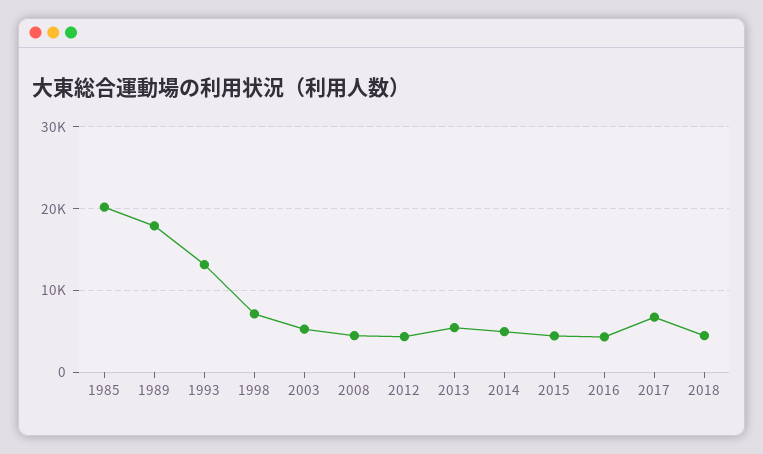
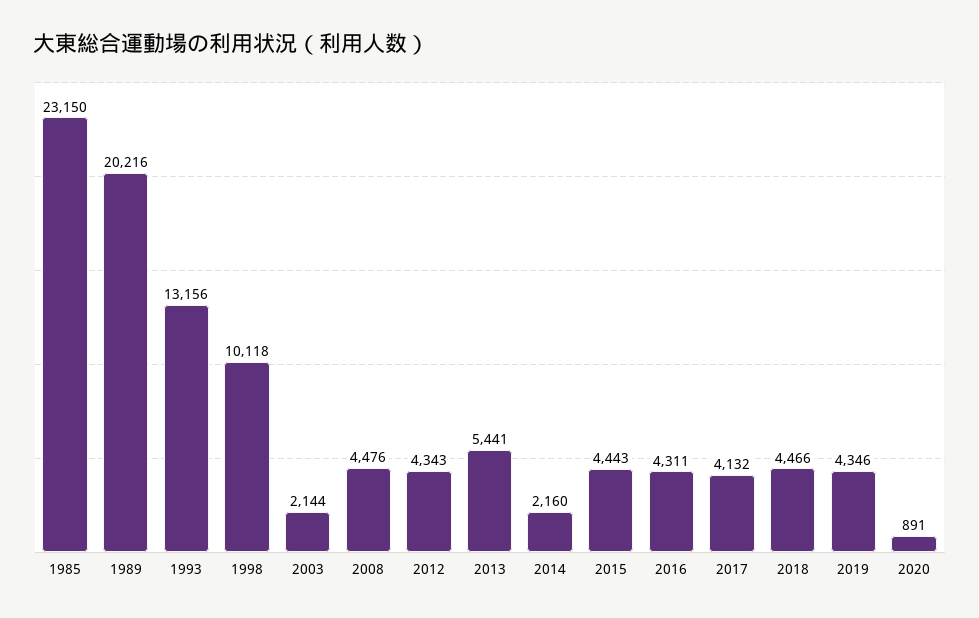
1985: 20000 -> 23150
1989: 18000 -> 20216
1998: 7000 -> 10118
2003: 5000 -> 2144
2014: 5000 -> 2160
2017: 7000 -> 4132
2019: none -> 4346
2020: none -> 891

